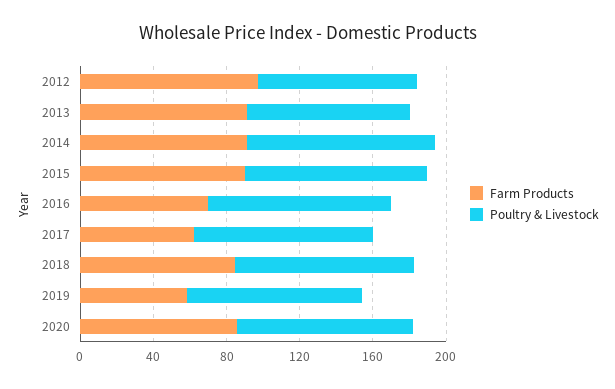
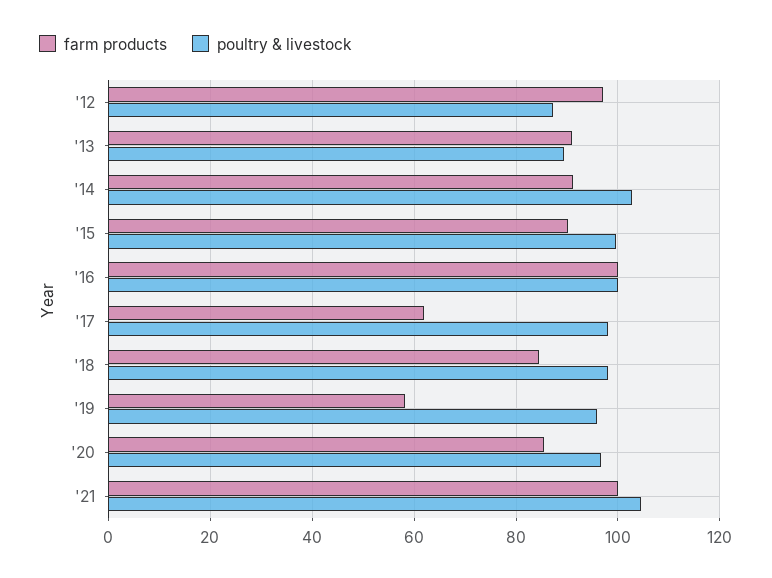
Farm Products, 2016: 70 -> 100
Farm Products, '21: none -> 100
Poultry & Livestock, '21: none -> 104

